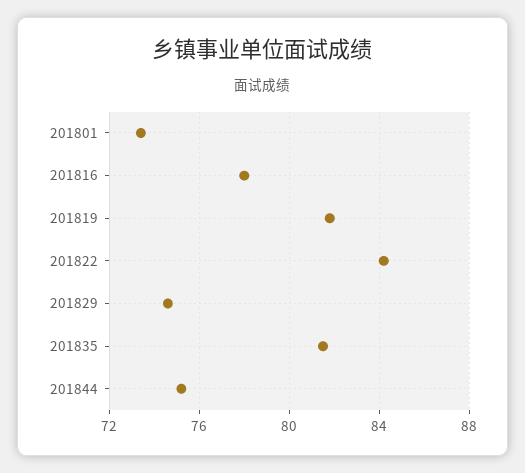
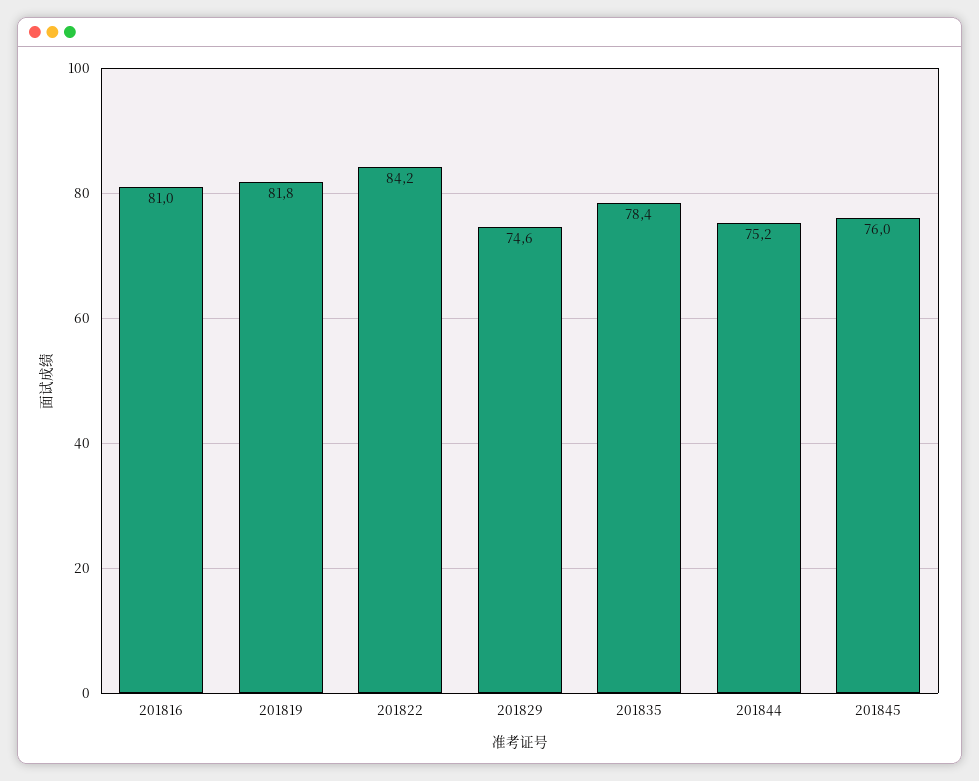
201801: 73.5 -> none
201816: 78 -> 81
201835: 81.5 -> 78.4
201845: none -> 76

